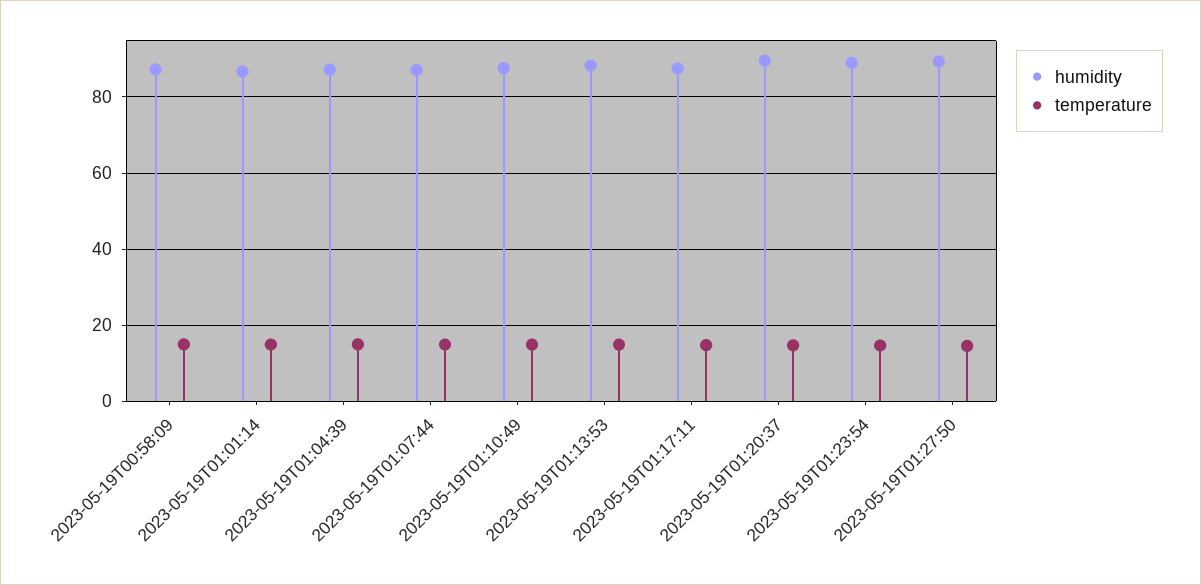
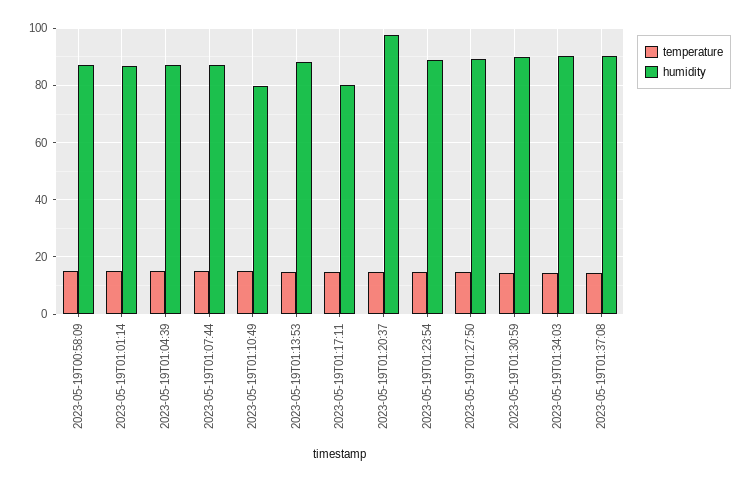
humidity, 2023-05-19T01:10:49: 88 -> 80
humidity, 2023-05-19T01:17:11: 88 -> 80
humidity, 2023-05-19T01:20:37: 90 -> 97.5
temperature, 2023-05-19T01:30:59: none -> 15
humidity, 2023-05-19T01:30:59: none -> 90
temperature, 2023-05-19T01:34:03: none -> 15
humidity, 2023-05-19T01:34:03: none -> 90
temperature, 2023-05-19T01:37:08: none -> 15
humidity, 2023-05-19T01:37:08: none -> 90

